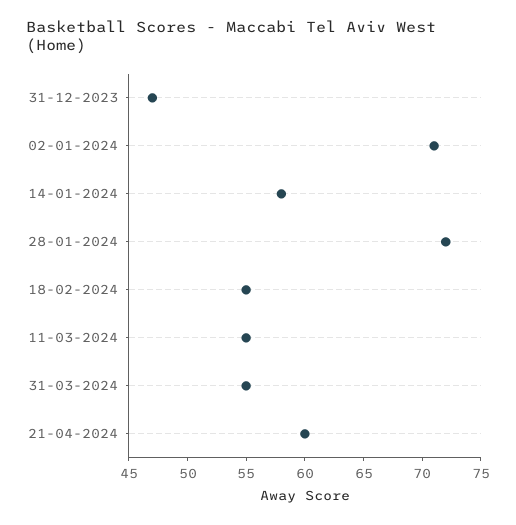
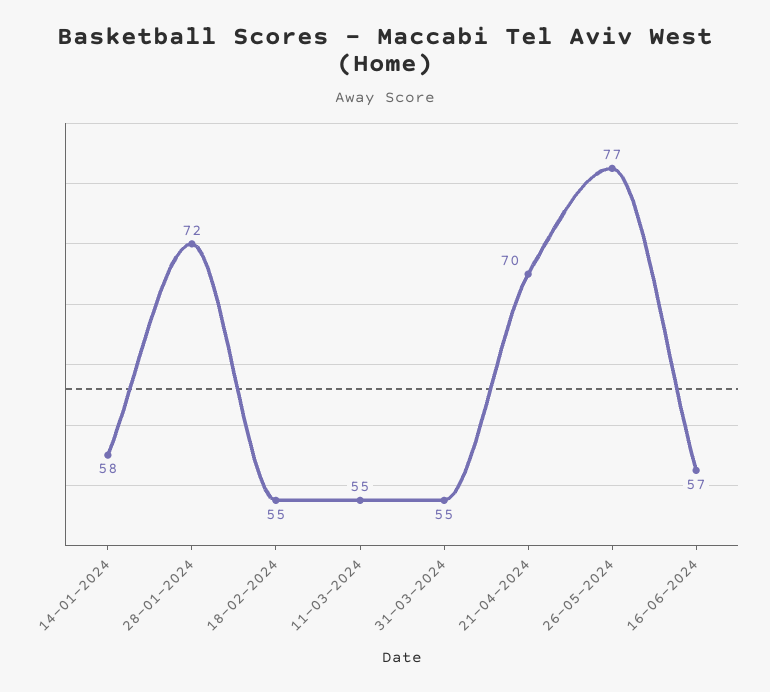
31-12-2023: 47 -> none
02-01-2024: 71 -> none
21-04-2024: 60 -> 70
26-05-2024: none -> 77
16-06-2024: none -> 57

